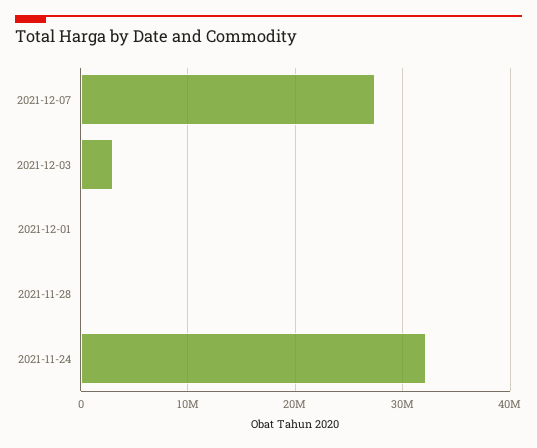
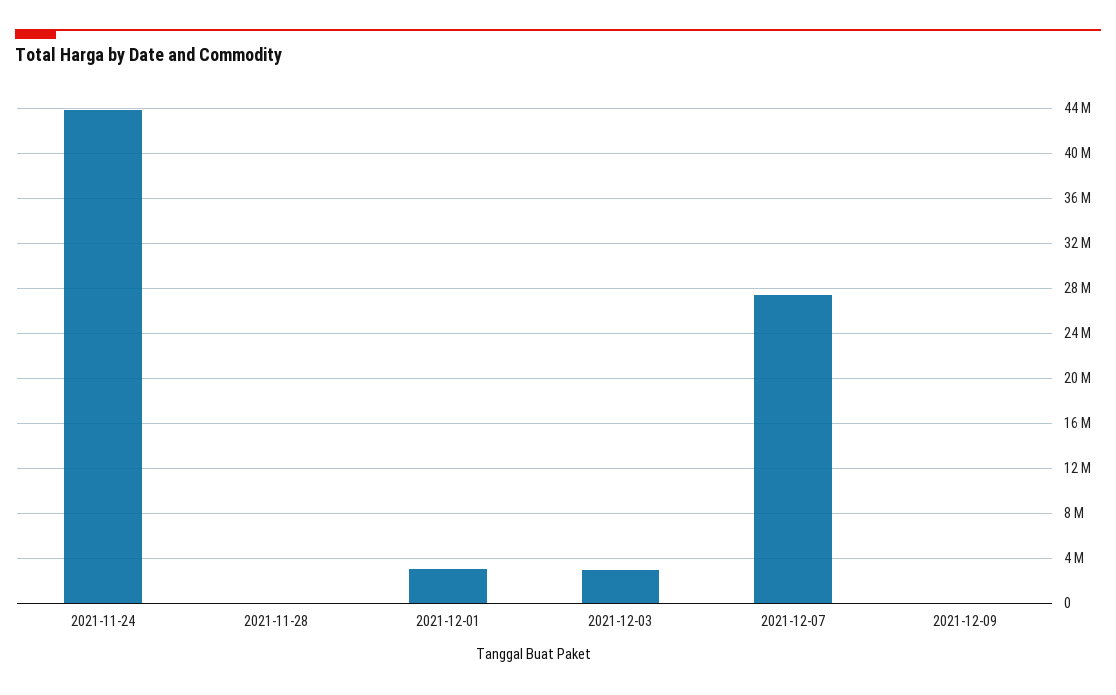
2021-12-01: 0 -> 3000000
2021-11-24: 32000000 -> 44000000
2021-12-09: none -> 0

